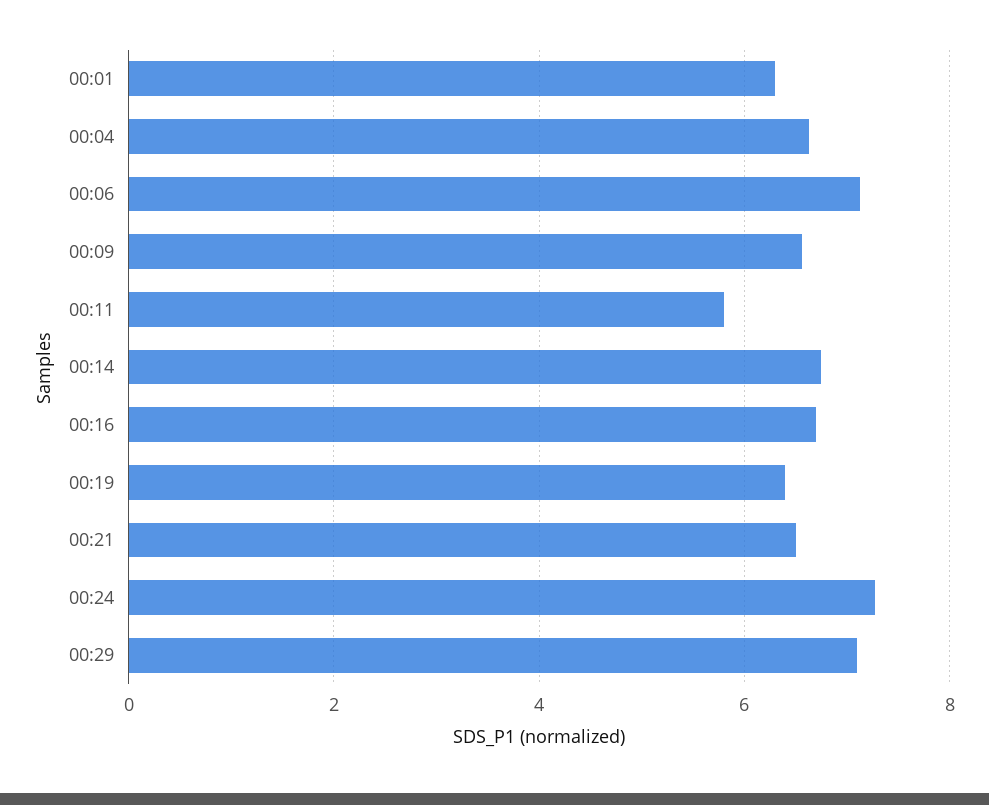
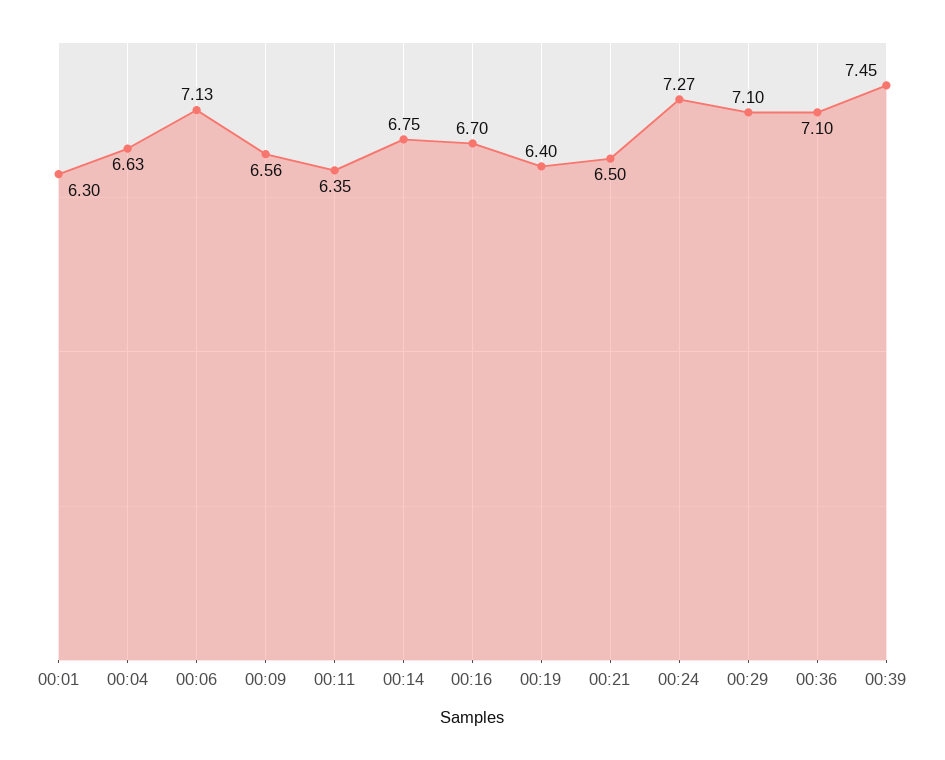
00:11: 5.8 -> 6.35
00:36: none -> 7.1
00:39: none -> 7.45

